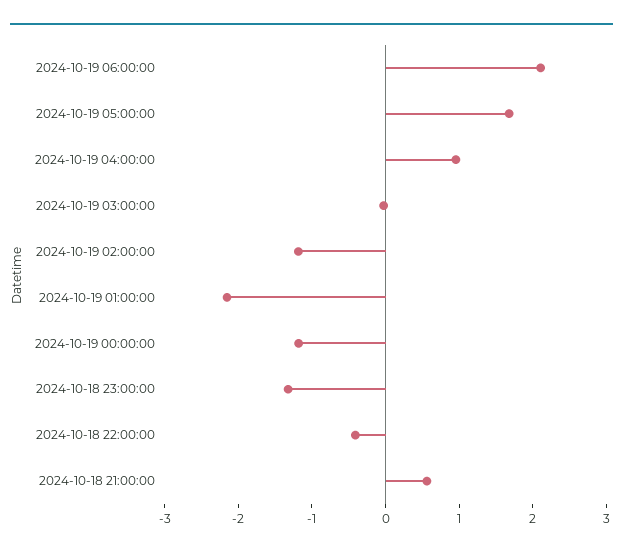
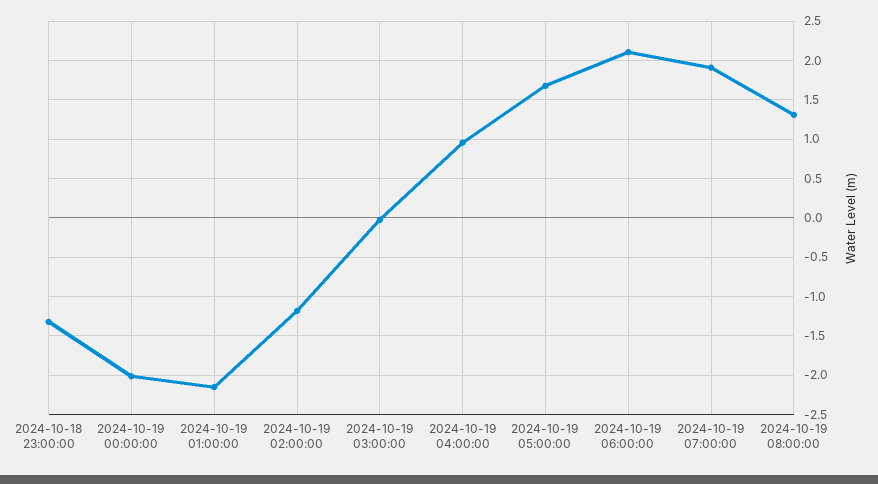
2024-10-19 00:00:00: -1.2 -> -2
2024-10-18 22:00:00: -0.4 -> none
2024-10-18 21:00:00: 0.6 -> none
2024-10-19 07:00:00: none -> 1.9
2024-10-19 08:00:00: none -> 1.3

